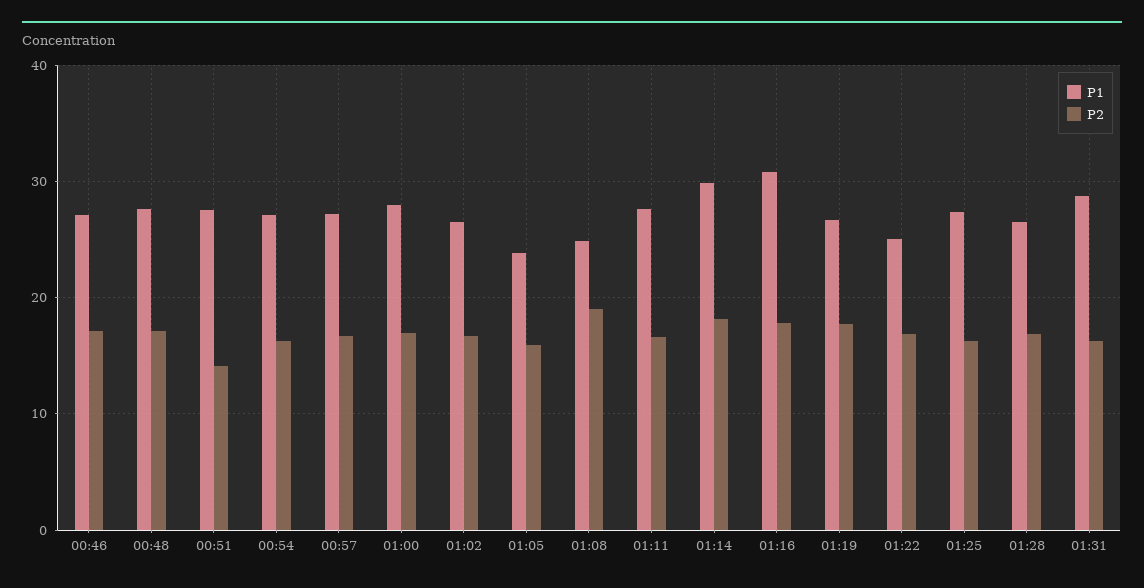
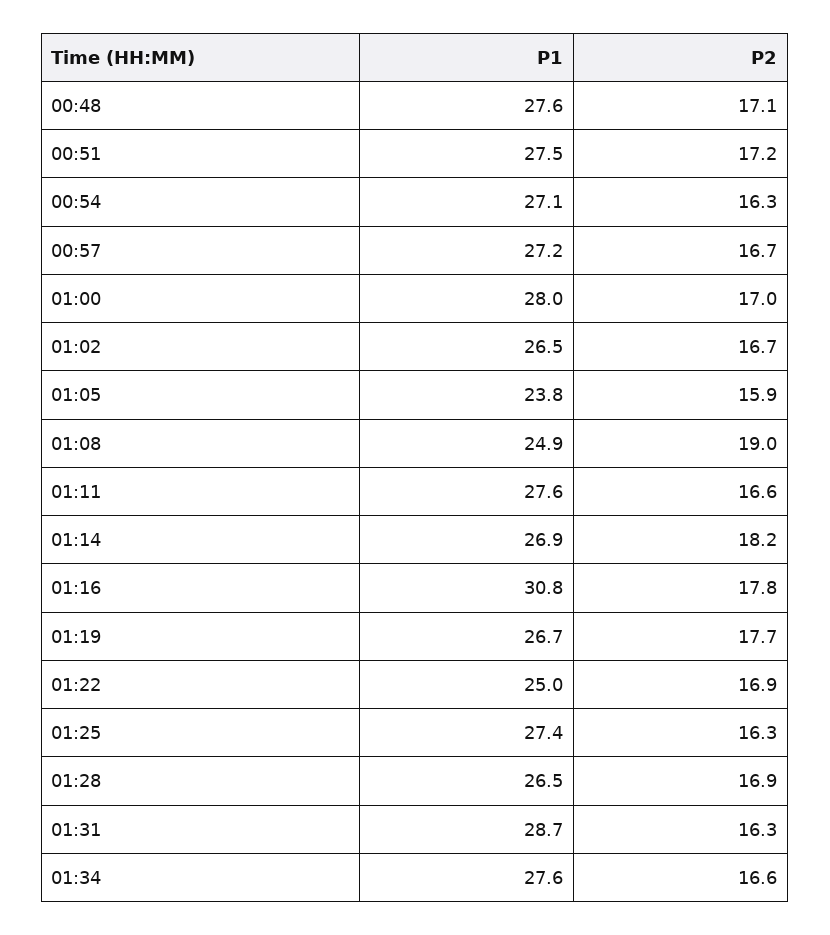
P1, 00:46: 27 -> none
P2, 00:46: 17 -> none
P2, 00:51: 14 -> 17.2
P1, 01:14: 30 -> 26.9
P1, 01:34: none -> 27.6
P2, 01:34: none -> 16.6

